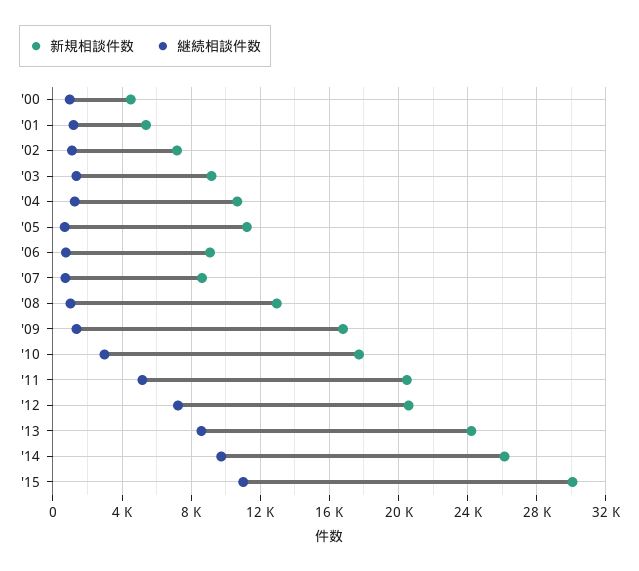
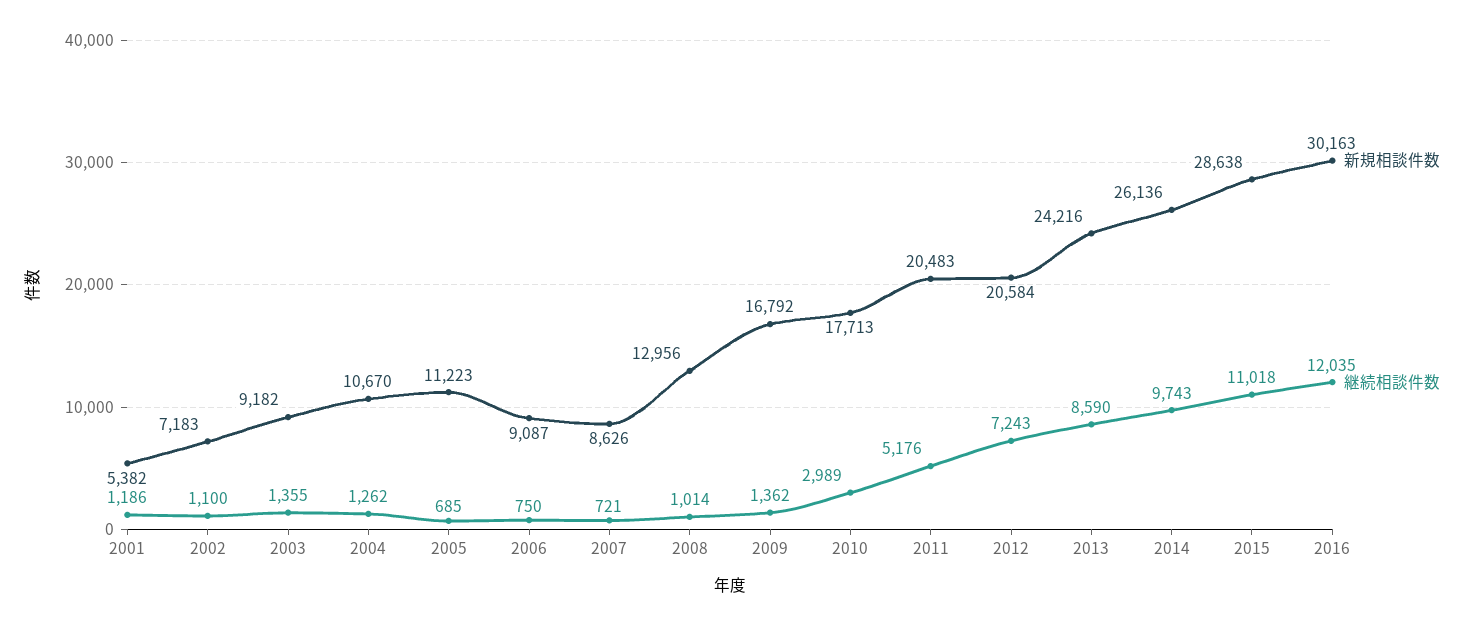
新規相談件数, '00: 4500 -> none
継続相談件数, '00: 1000 -> none
新規相談件数, '15: 30000 -> 28638
新規相談件数, 2016: none -> 30163
継続相談件数, 2016: none -> 12035

